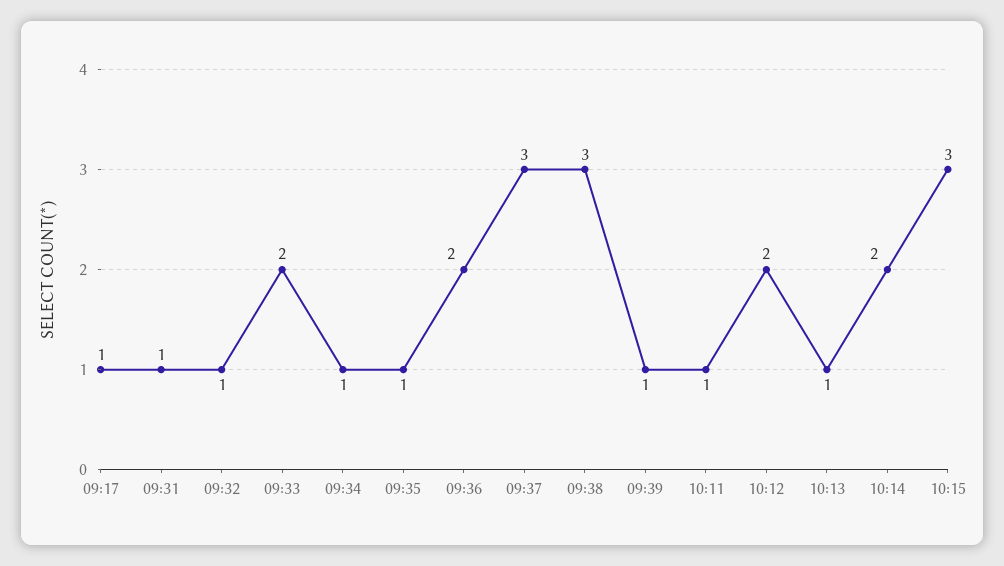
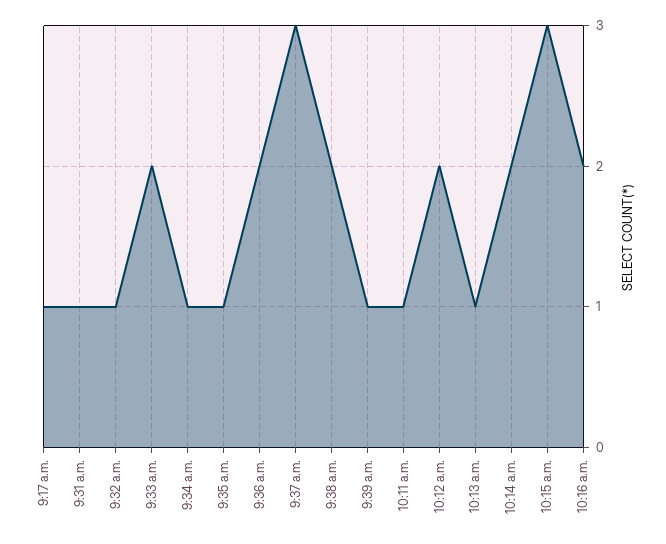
09:38: 3 -> 2
10:16 a.m.: none -> 2

